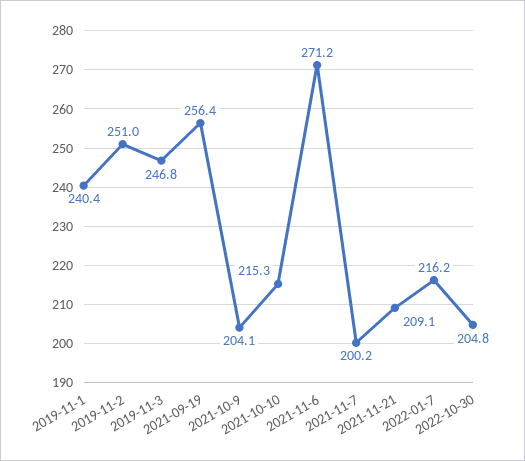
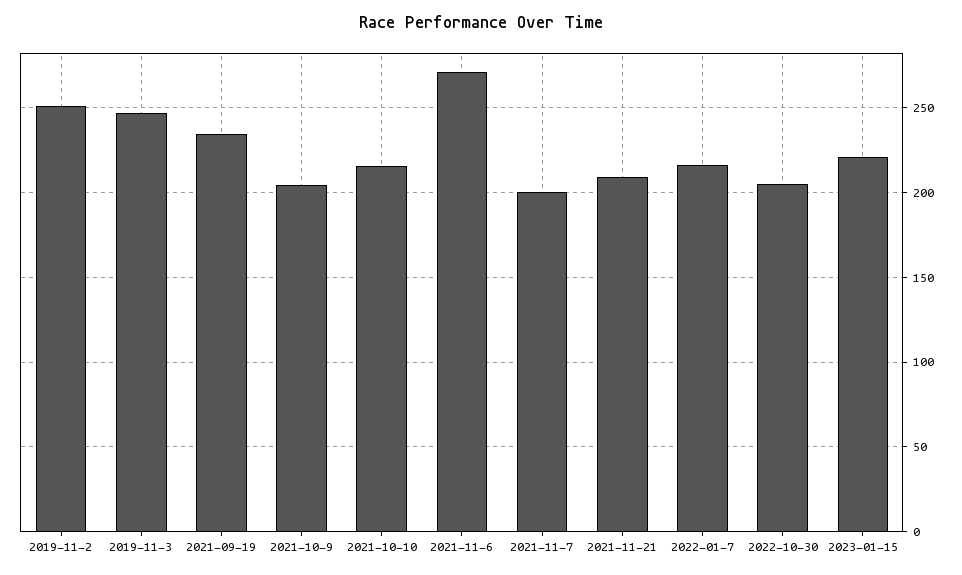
2019-11-1: 240.4 -> none
2021-09-19: 256.4 -> 235
2023-01-15: none -> 220

